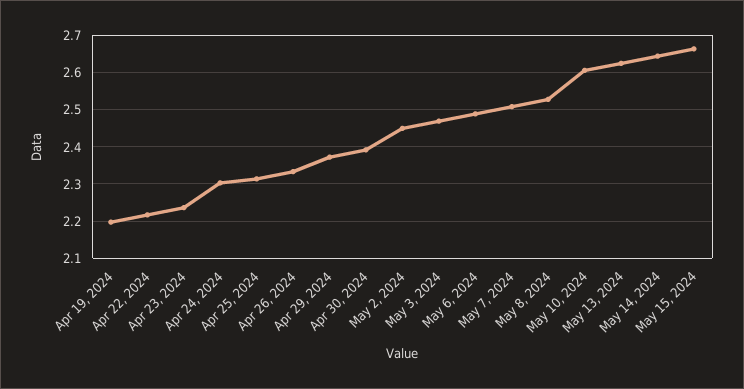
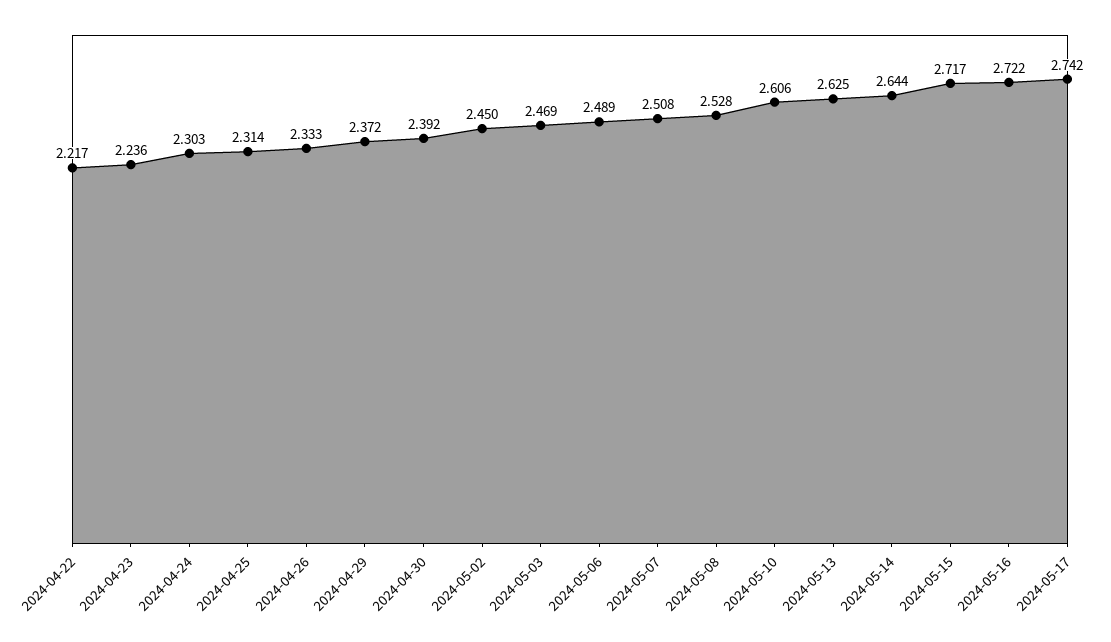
Apr 19, 2024: 2.2 -> none
May 15, 2024: 2.66 -> 2.717
2024-05-16: none -> 2.722
2024-05-17: none -> 2.742

